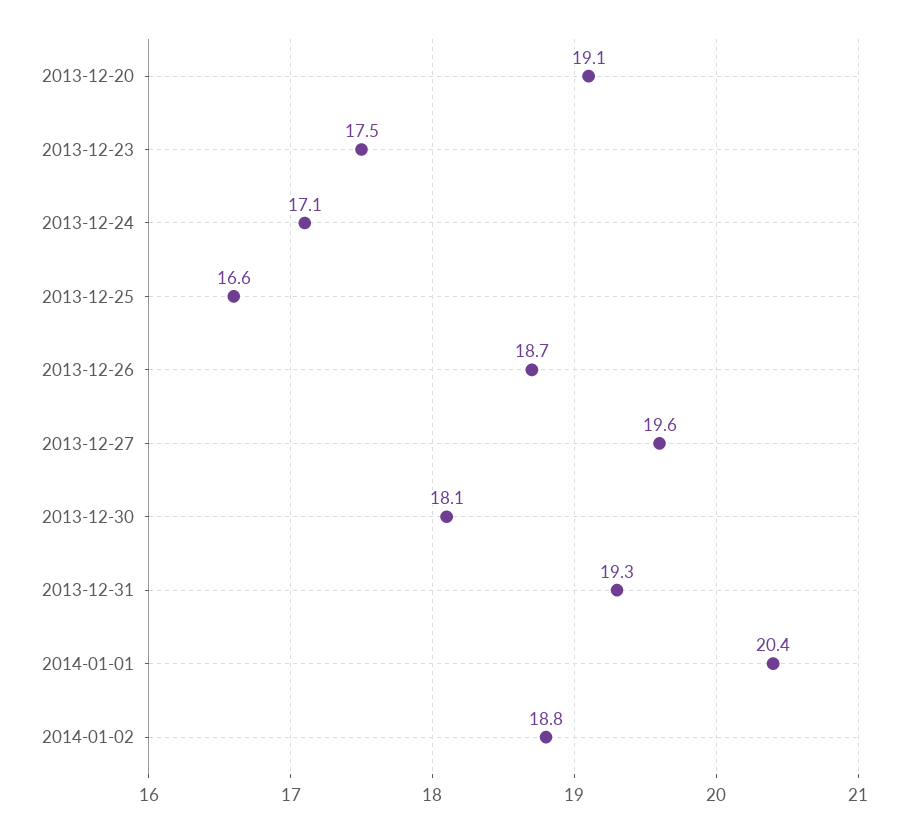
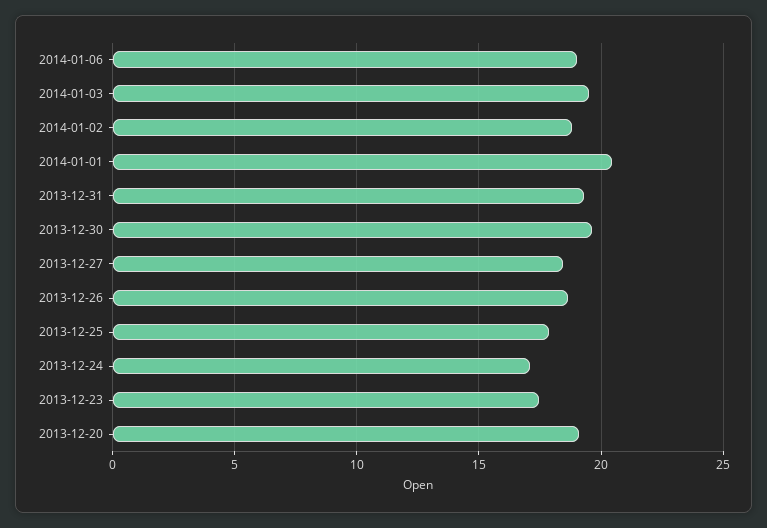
2013-12-25: 16.6 -> 18
2013-12-27: 19.6 -> 18.5
2013-12-30: 18.1 -> 19.5
2014-01-06: none -> 19
2014-01-03: none -> 19.5

